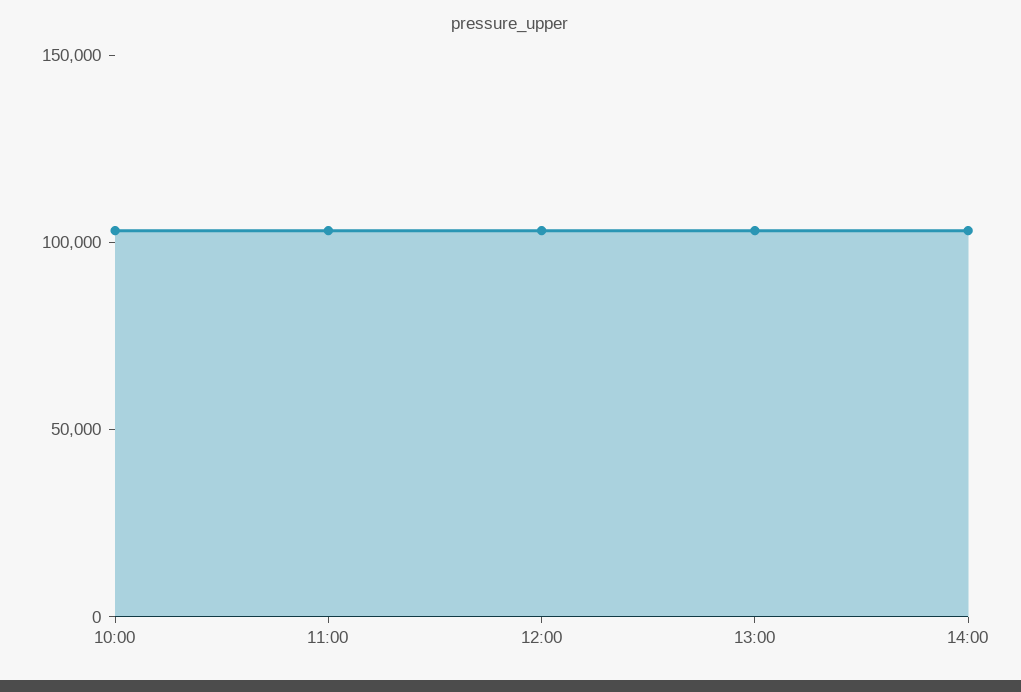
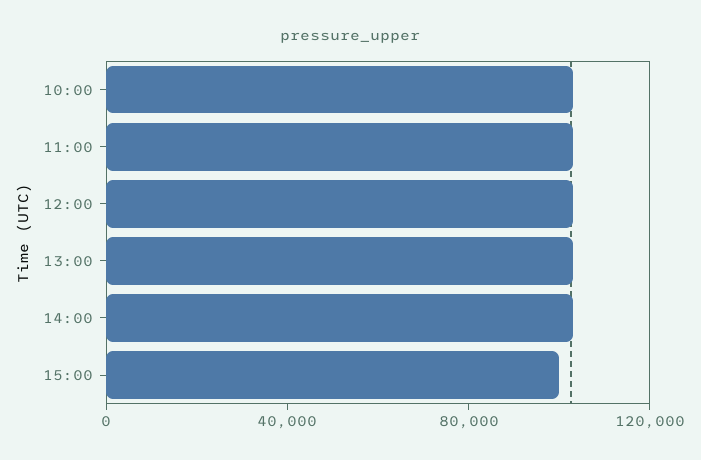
15:00: none -> 100000

